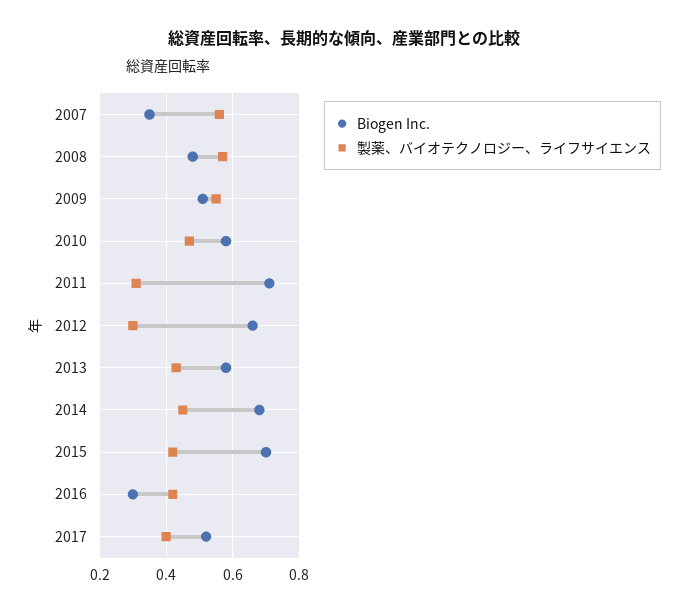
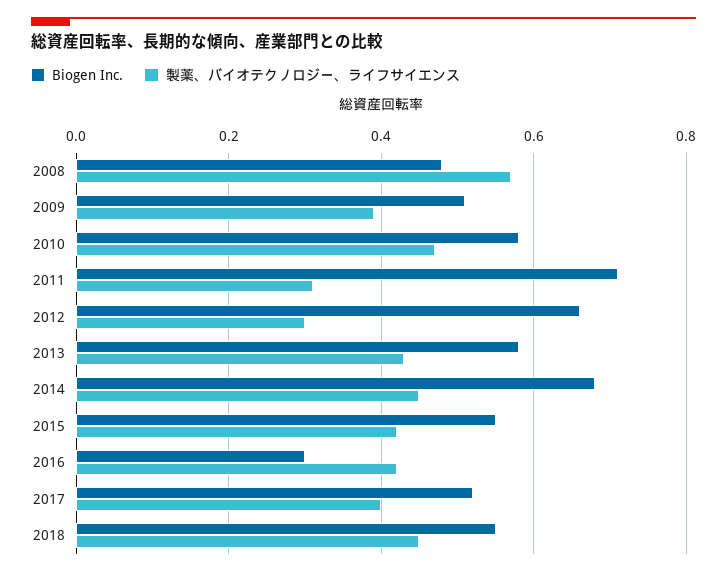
Biogen Inc., 2007: 0.35 -> none
製薬、バイオテクノロジー、ライフサイエンス, 2007: 0.55 -> none
製薬、バイオテクノロジー、ライフサイエンス, 2009: 0.55 -> 0.4
Biogen Inc., 2015: 0.7 -> 0.55
Biogen Inc., 2018: none -> 0.55
製薬、バイオテクノロジー、ライフサイエンス, 2018: none -> 0.45

